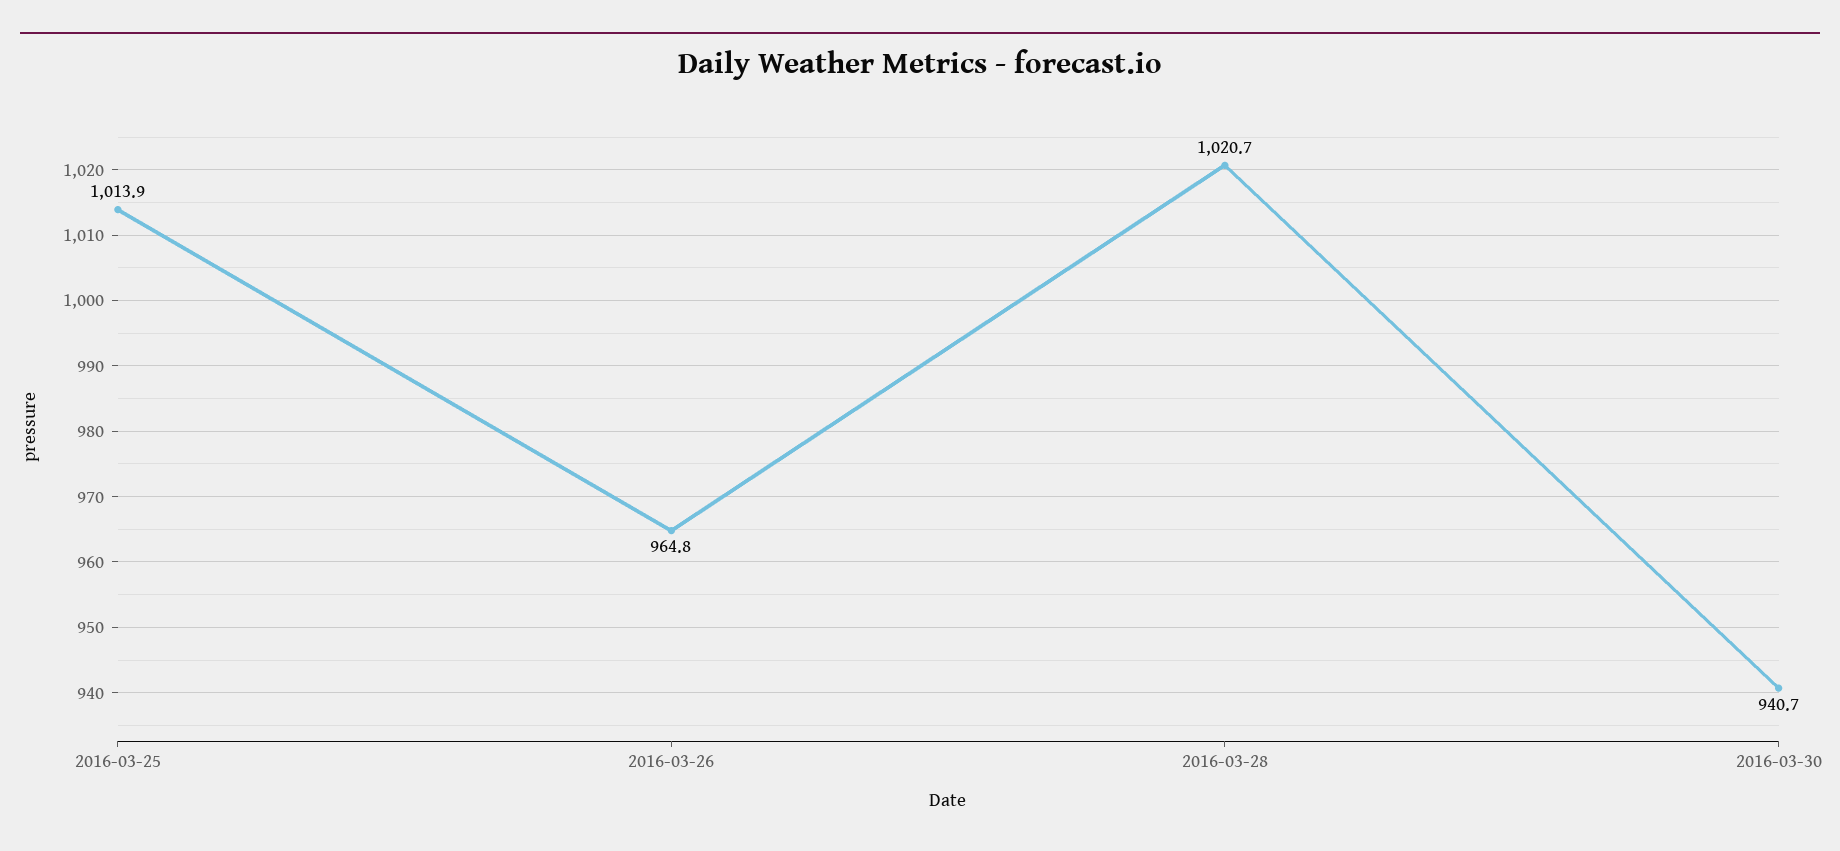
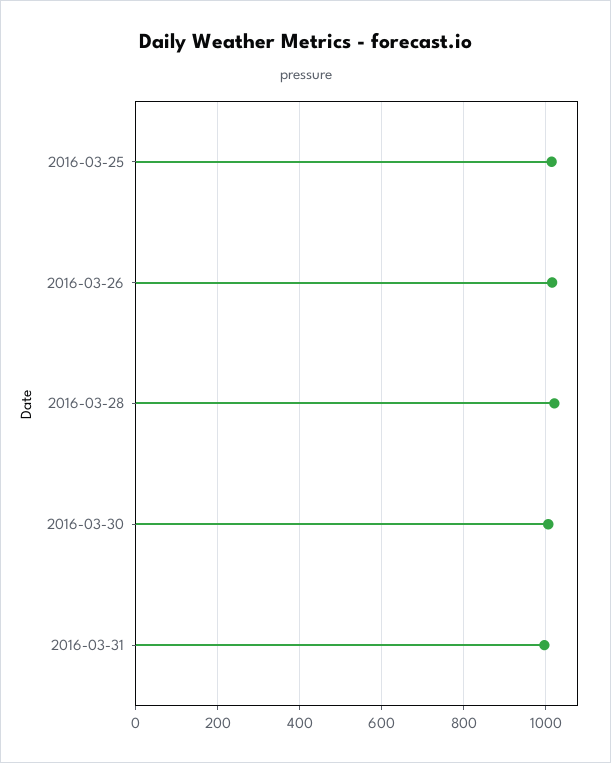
2016-03-26: 964.8 -> 1020
2016-03-30: 940.7 -> 1000
2016-03-31: none -> 1000

